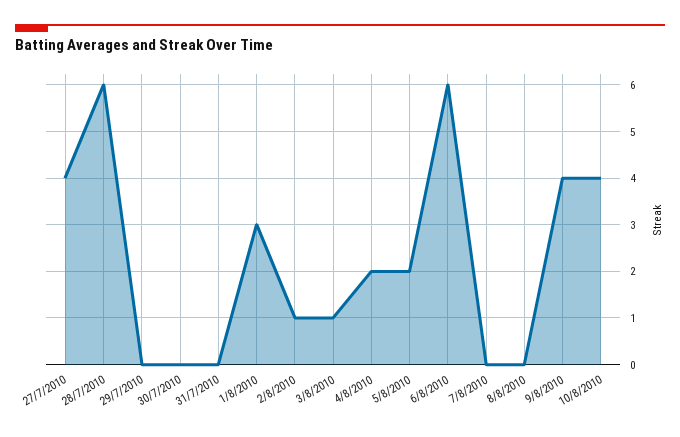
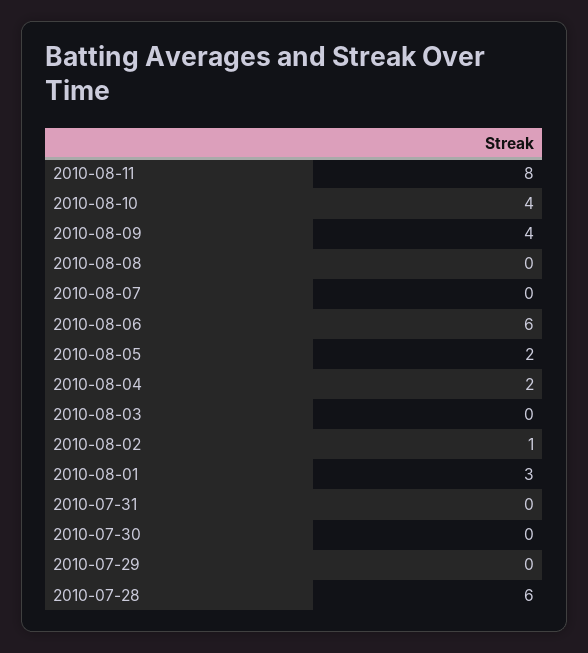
27/7/2010: 4 -> none
3/8/2010: 1 -> 0
2010-08-11: none -> 8

